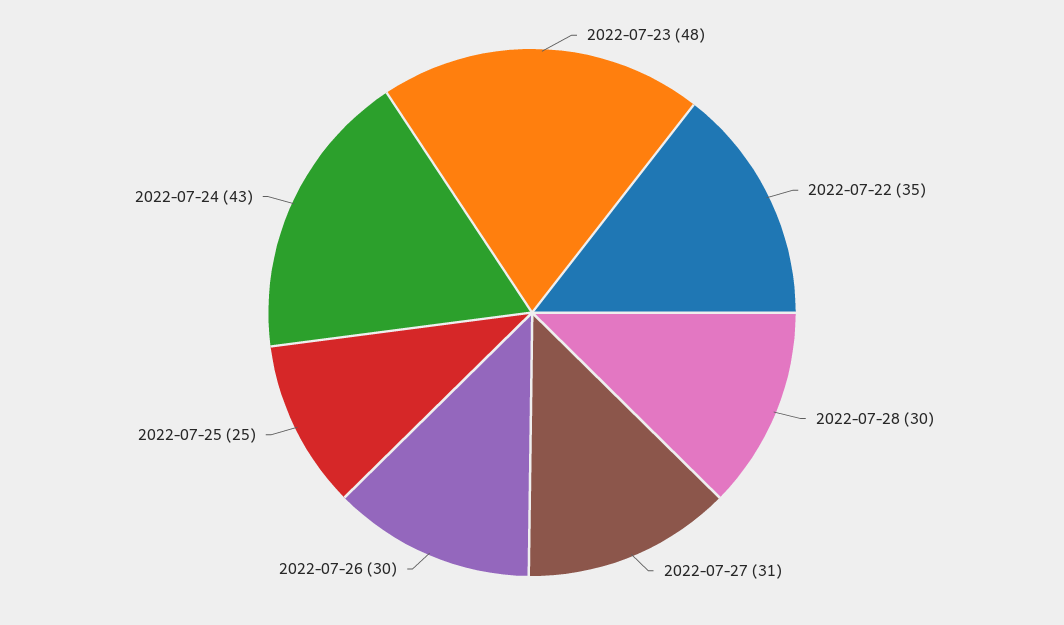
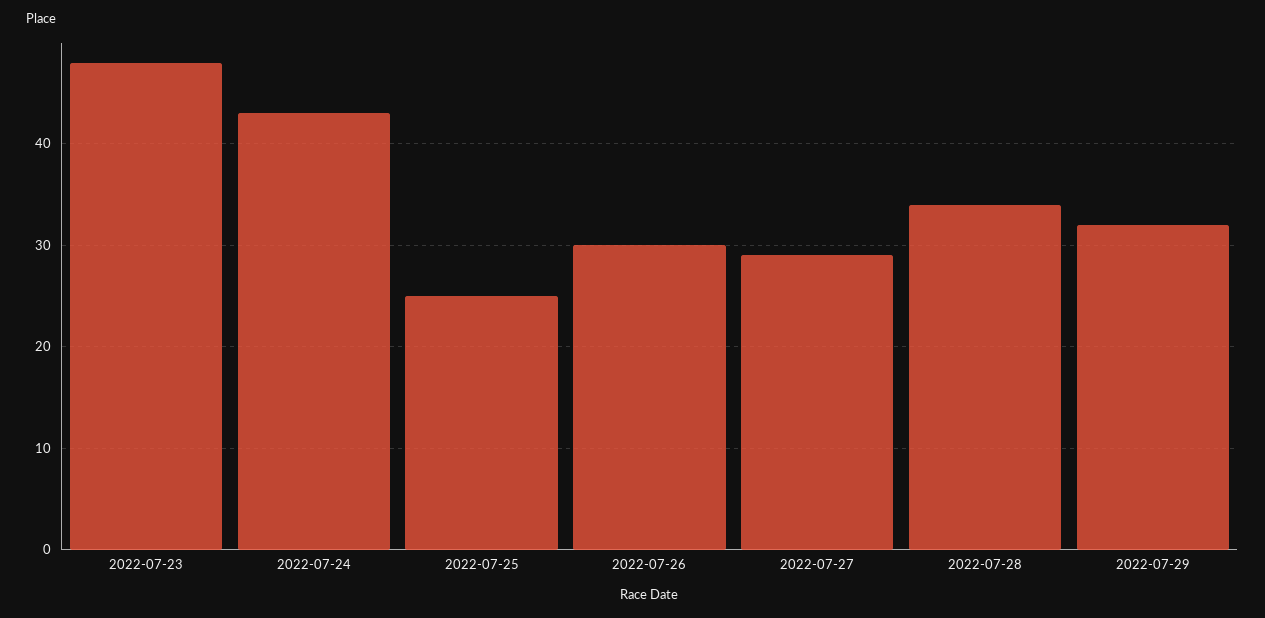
2022-07-22: 35 -> none
2022-07-28: 30 -> 34
2022-07-27: 31 -> 29
2022-07-29: none -> 32

